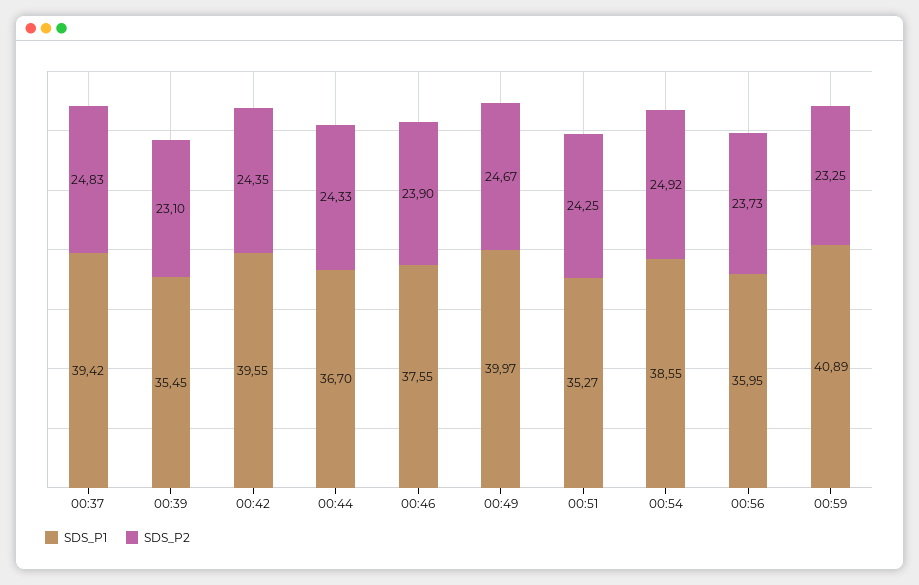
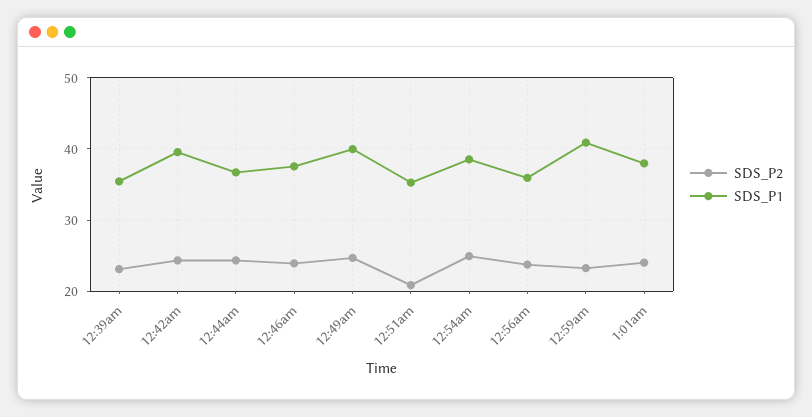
SDS_P1, 00:37: 39.42 -> none
SDS_P2, 00:37: 24.83 -> none
SDS_P2, 00:51: 24.25 -> 21
SDS_P2, 1:01am: none -> 24
SDS_P1, 1:01am: none -> 38

